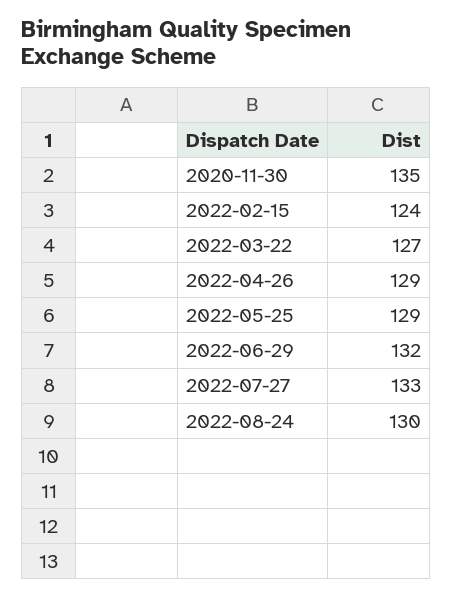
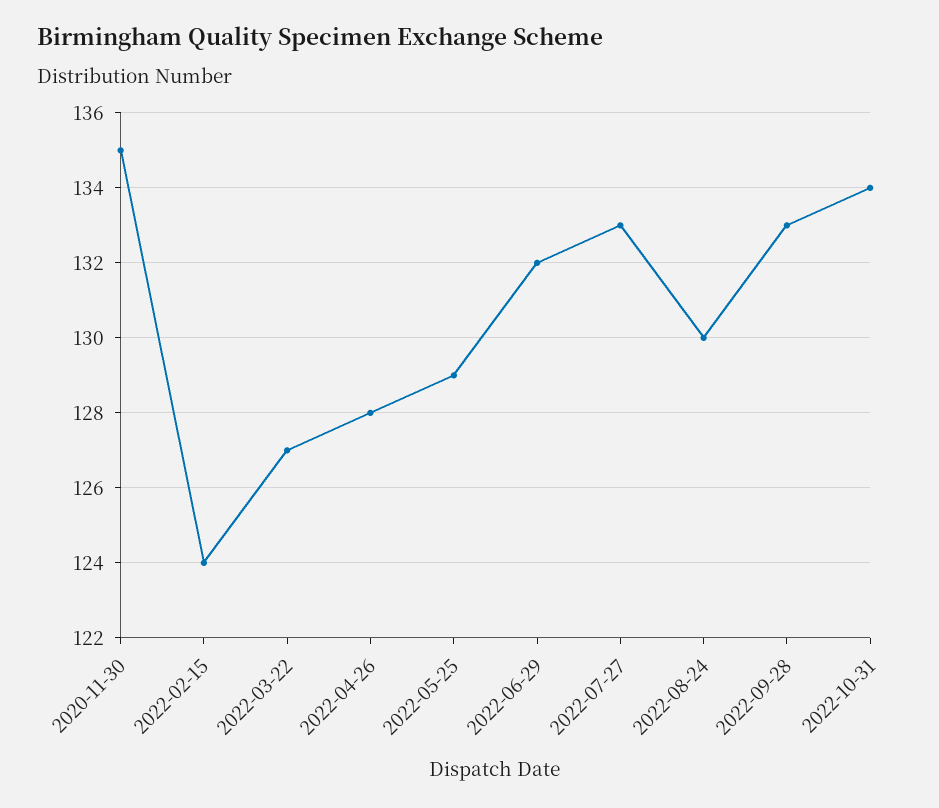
2022-04-26: 129 -> 128
2022-09-28: none -> 133
2022-10-31: none -> 134

